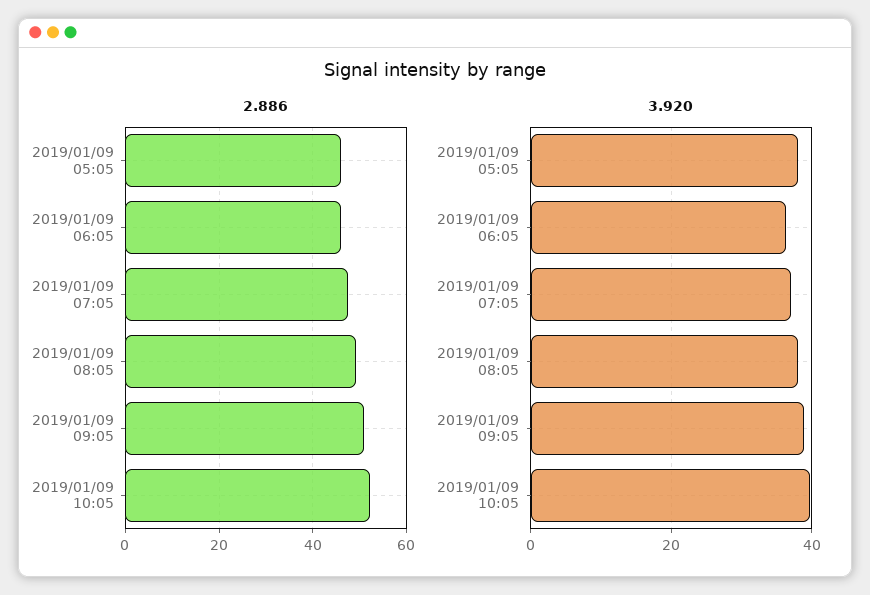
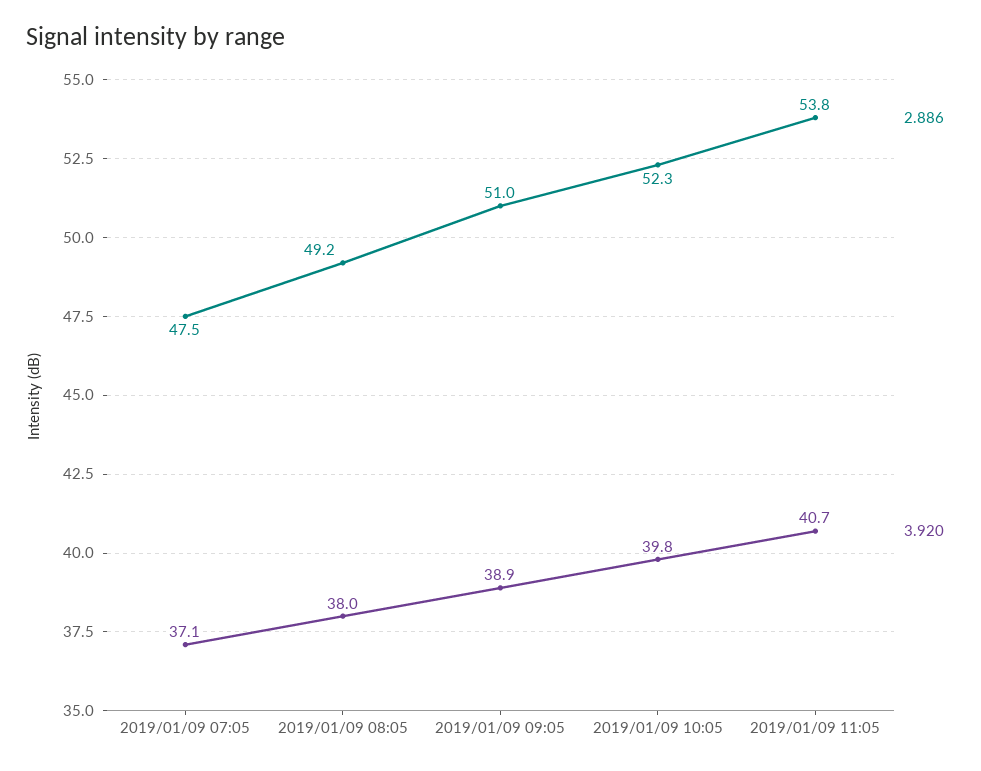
2.886, 2019/01/09 05:05: 46 -> none
2.886, 2019/01/09 06:05: 46 -> none
3.920, 2019/01/09 05:05: 38 -> none
3.920, 2019/01/09 06:05: 36 -> none
2.886, 2019/01/09 11:05: none -> 53.8
3.920, 2019/01/09 11:05: none -> 40.7

